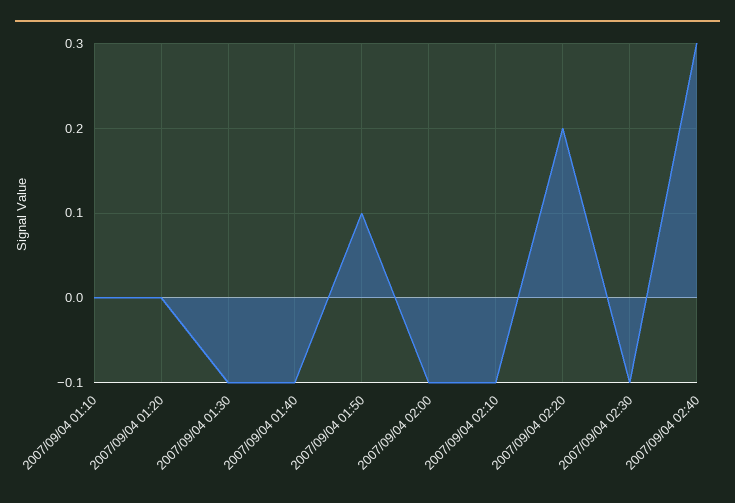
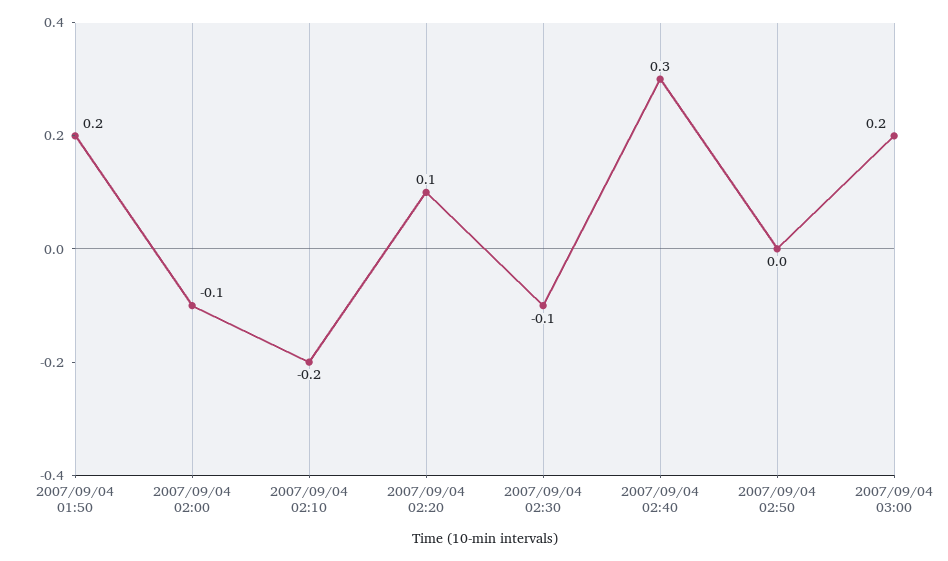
2007/09/04 01:10: 0 -> none
2007/09/04 01:20: 0 -> none
2007/09/04 01:30: -0.1 -> none
2007/09/04 01:40: -0.1 -> none
2007/09/04 01:50: 0.1 -> 0.2
2007/09/04 02:10: -0.1 -> -0.2
2007/09/04 02:20: 0.2 -> 0.1
2007/09/04 02:50: none -> 0
2007/09/04 03:00: none -> 0.2

